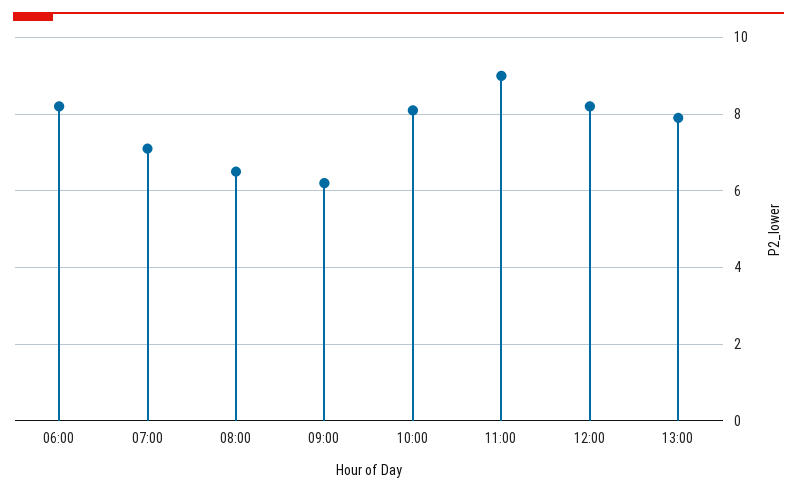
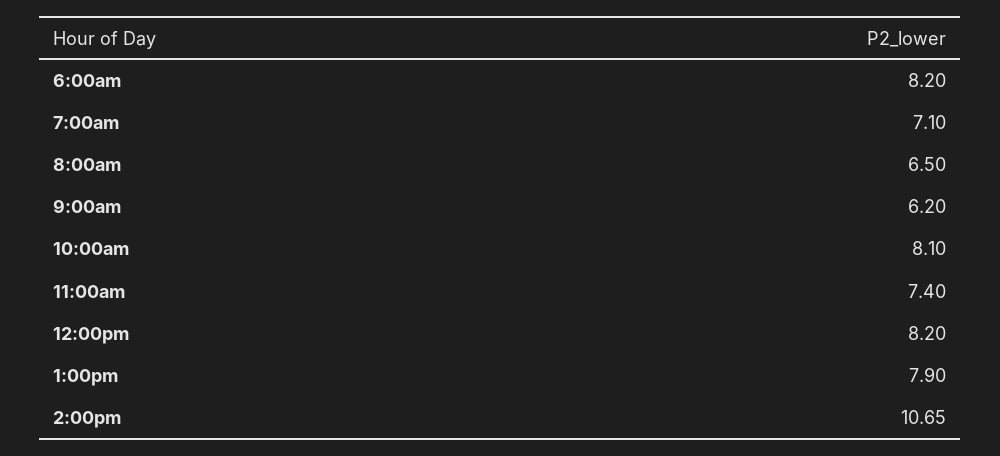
11:00: 9 -> 7.4
2:00pm: none -> 10.65

